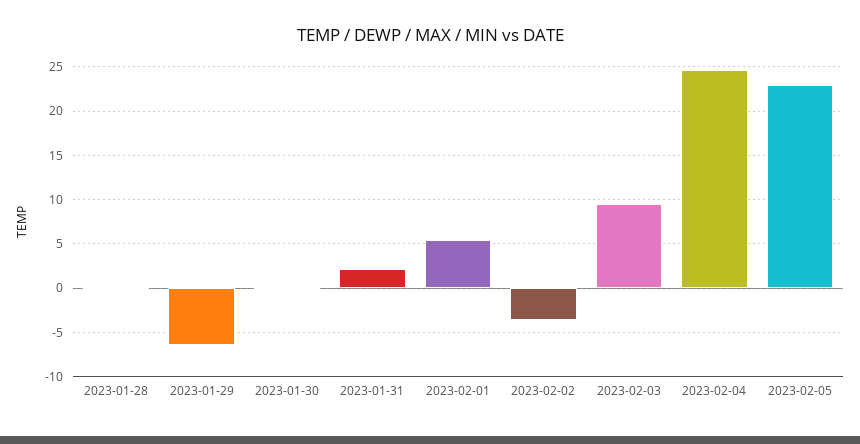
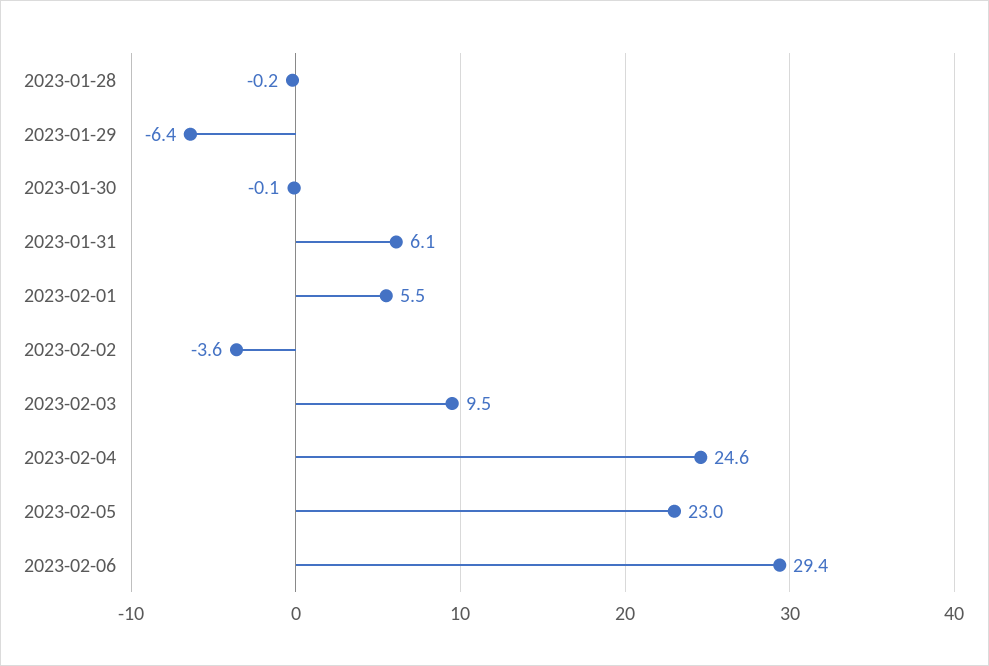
2023-01-31: 2 -> 6.1
2023-02-06: none -> 29.4

